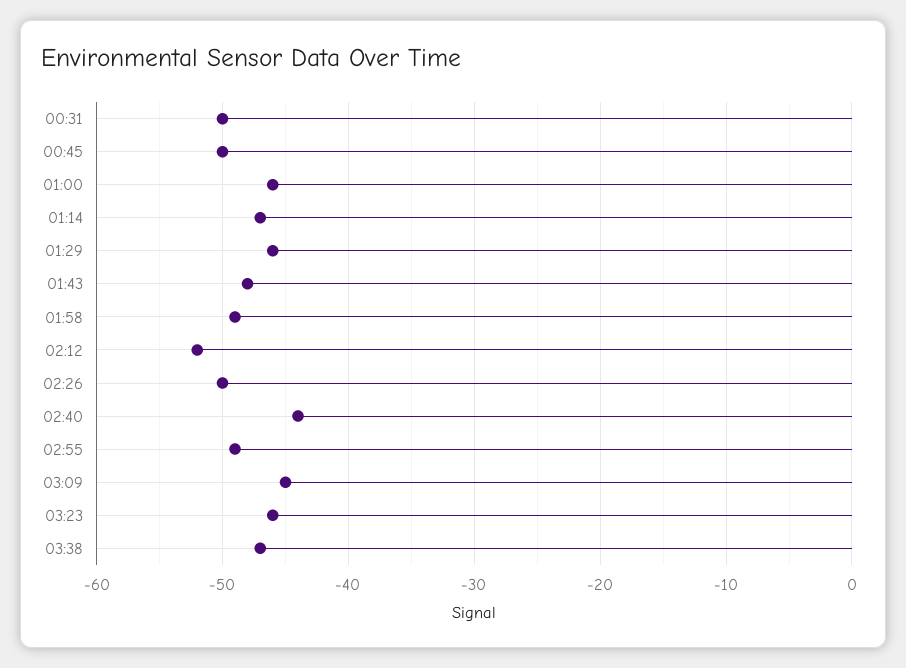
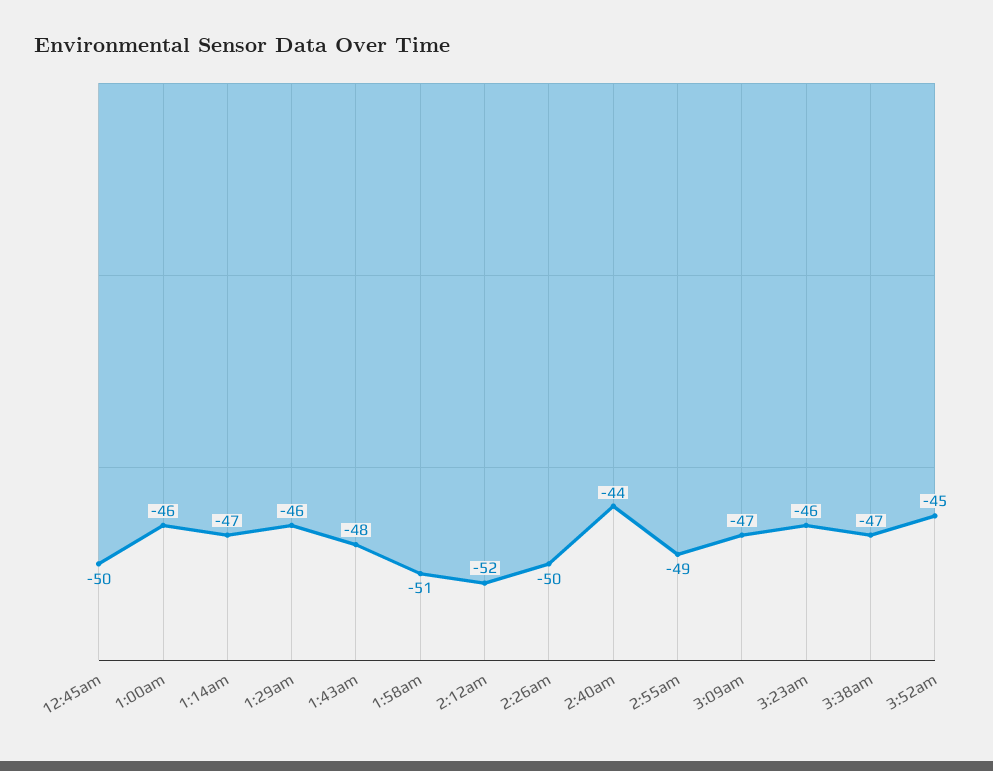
00:31: -50 -> none
01:58: -49 -> -51
03:09: -45 -> -47
3:52am: none -> -45

